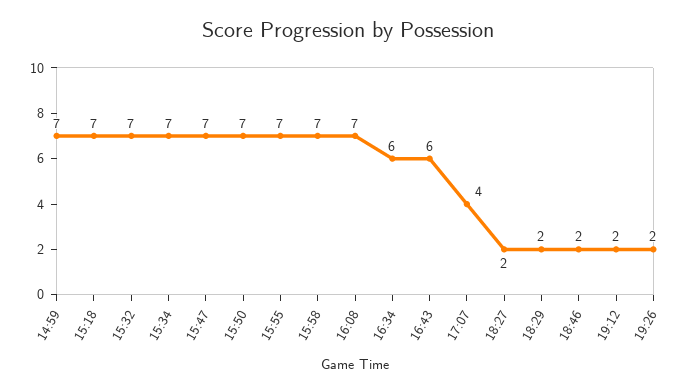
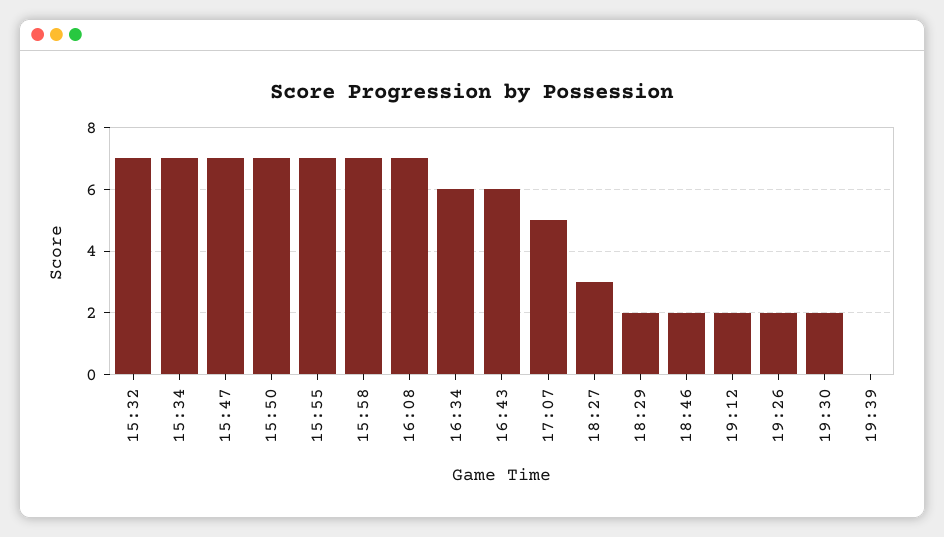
14:59: 7 -> none
15:18: 7 -> none
17:07: 4 -> 5
18:27: 2 -> 3
19:30: none -> 2
19:39: none -> 0

